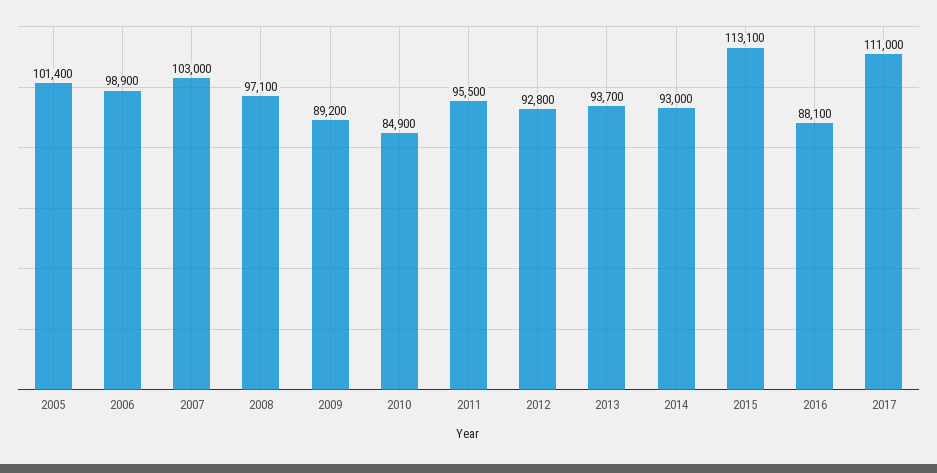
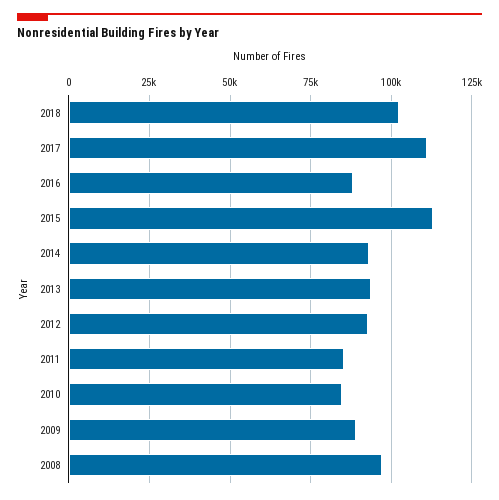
2005: 101400 -> none
2006: 98900 -> none
2007: 103000 -> none
2011: 95500 -> 85000
2018: none -> 102500

